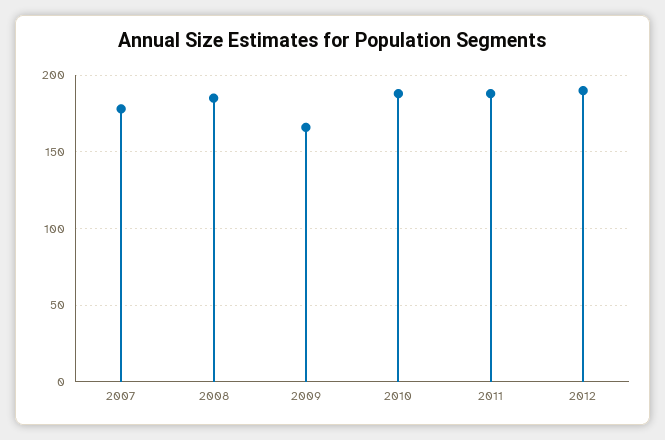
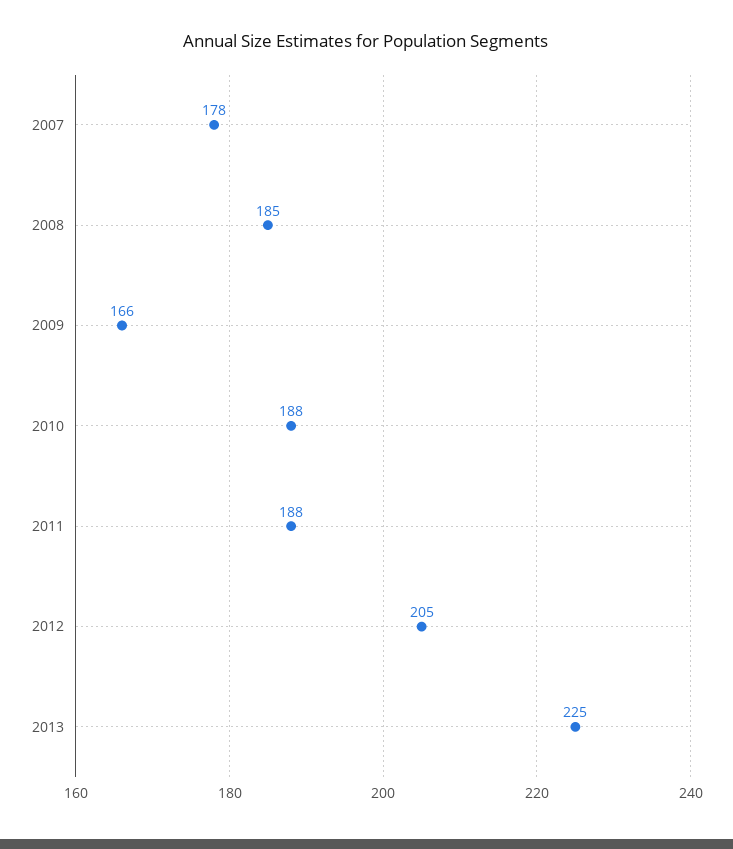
2012: 190 -> 205
2013: none -> 225

